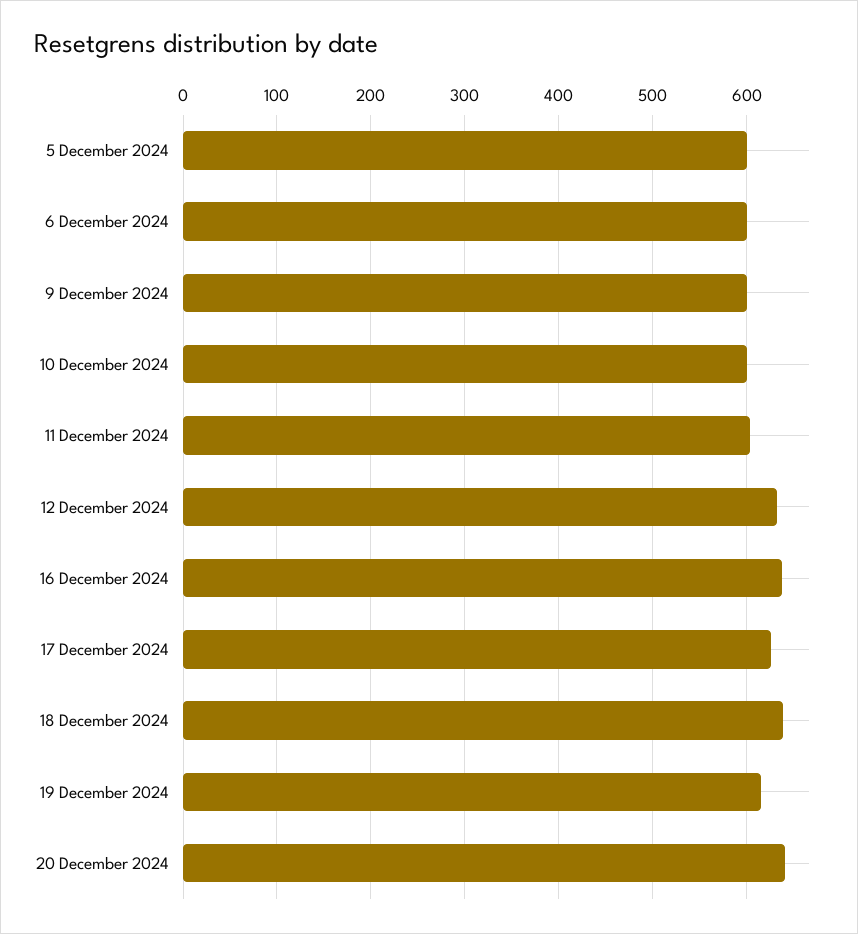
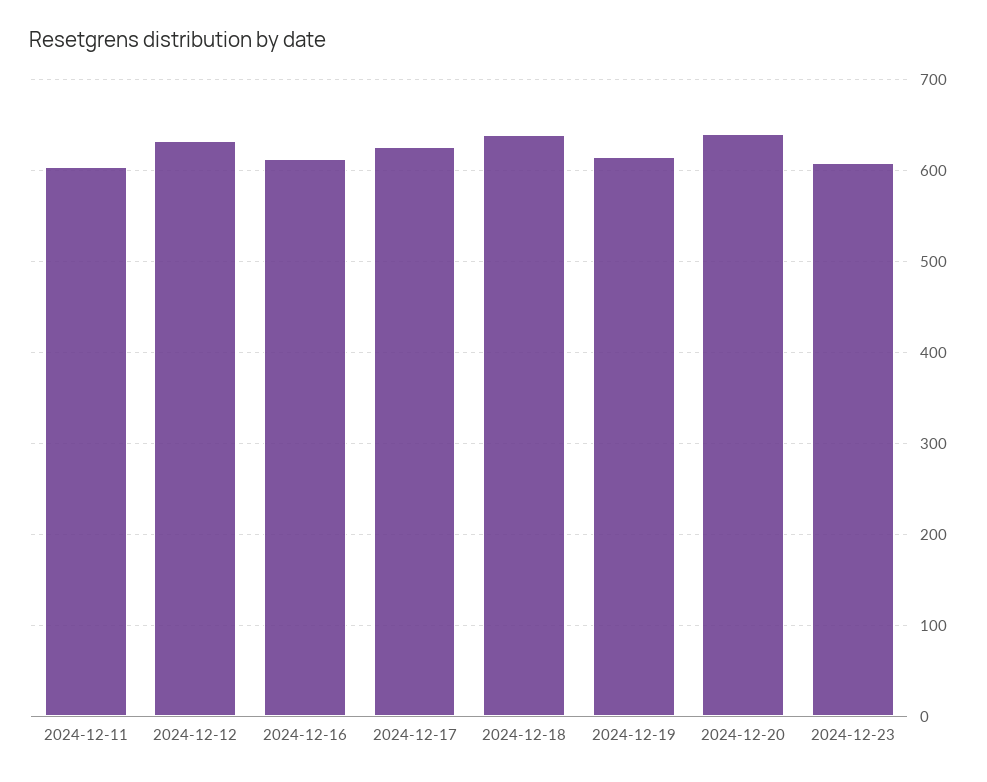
5 December 2024: 600 -> none
6 December 2024: 600 -> none
9 December 2024: 600 -> none
10 December 2024: 600 -> none
16 December 2024: 640 -> 610
2024-12-23: none -> 610

